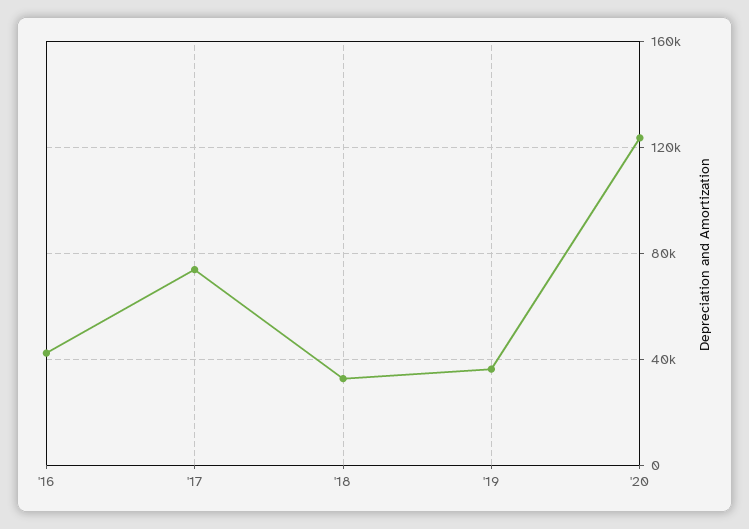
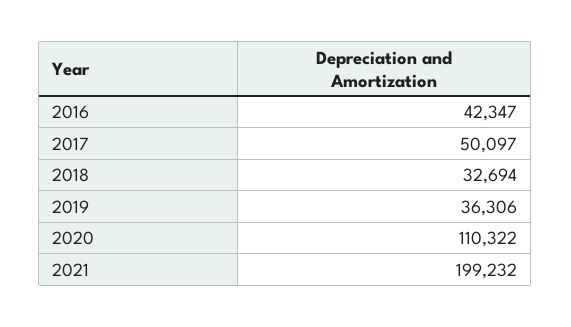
'17: 75000 -> 50097
'20: 125000 -> 110322
2021: none -> 199232

